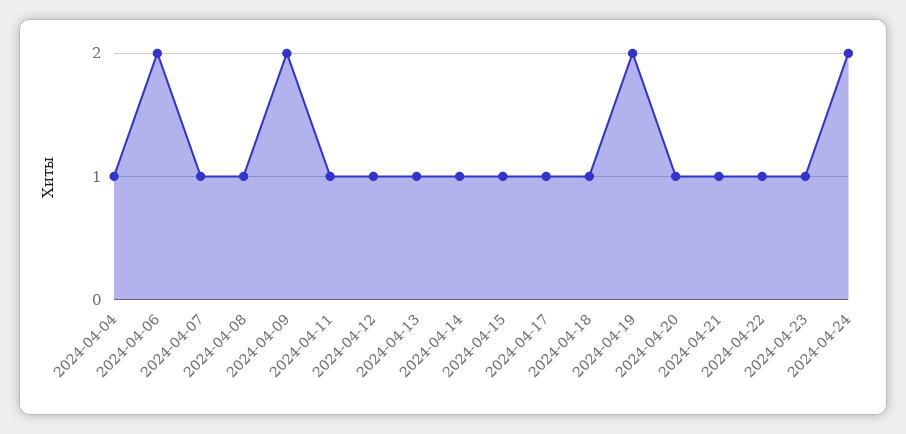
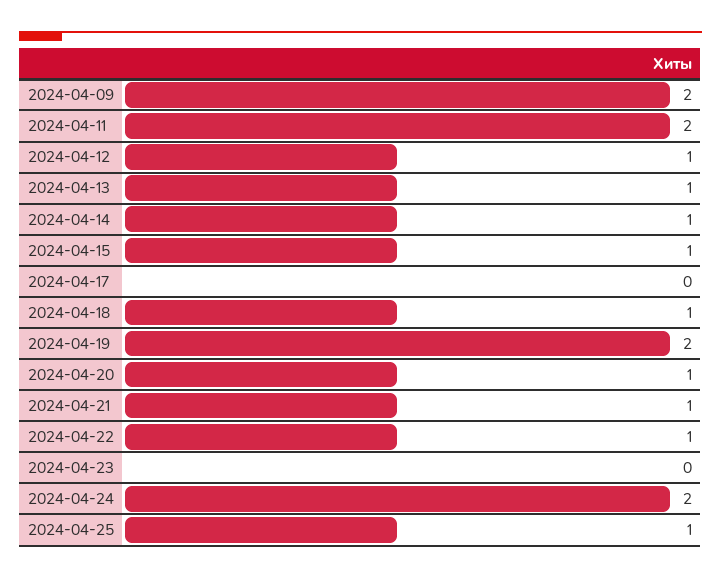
2024-04-04: 1 -> none
2024-04-06: 2 -> none
2024-04-07: 1 -> none
2024-04-08: 1 -> none
2024-04-11: 1 -> 2
2024-04-17: 1 -> 0
2024-04-23: 1 -> 0
2024-04-25: none -> 1

